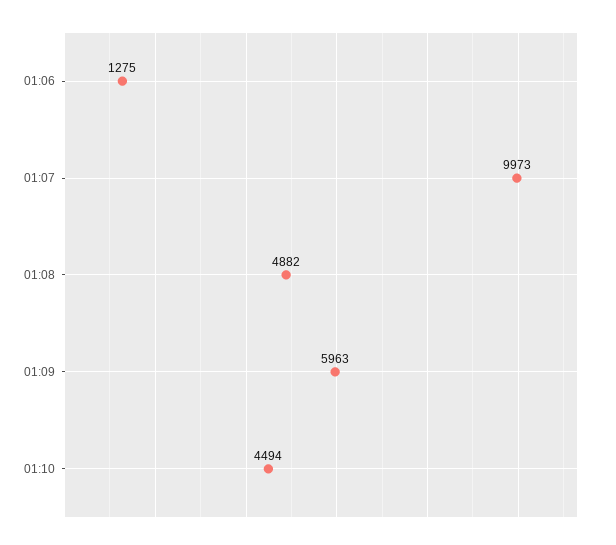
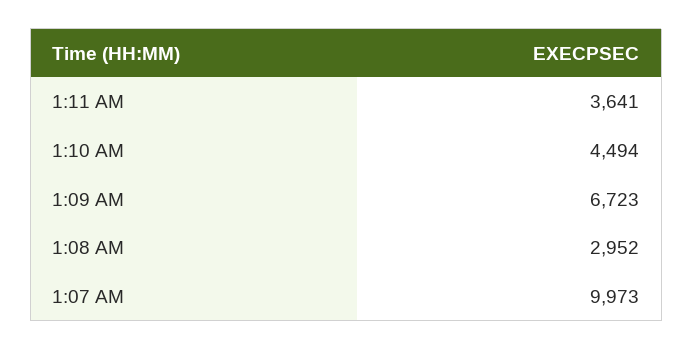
01:06: 1275 -> none
01:08: 4882 -> 2952
01:09: 5963 -> 6723
1:11 AM: none -> 3641

